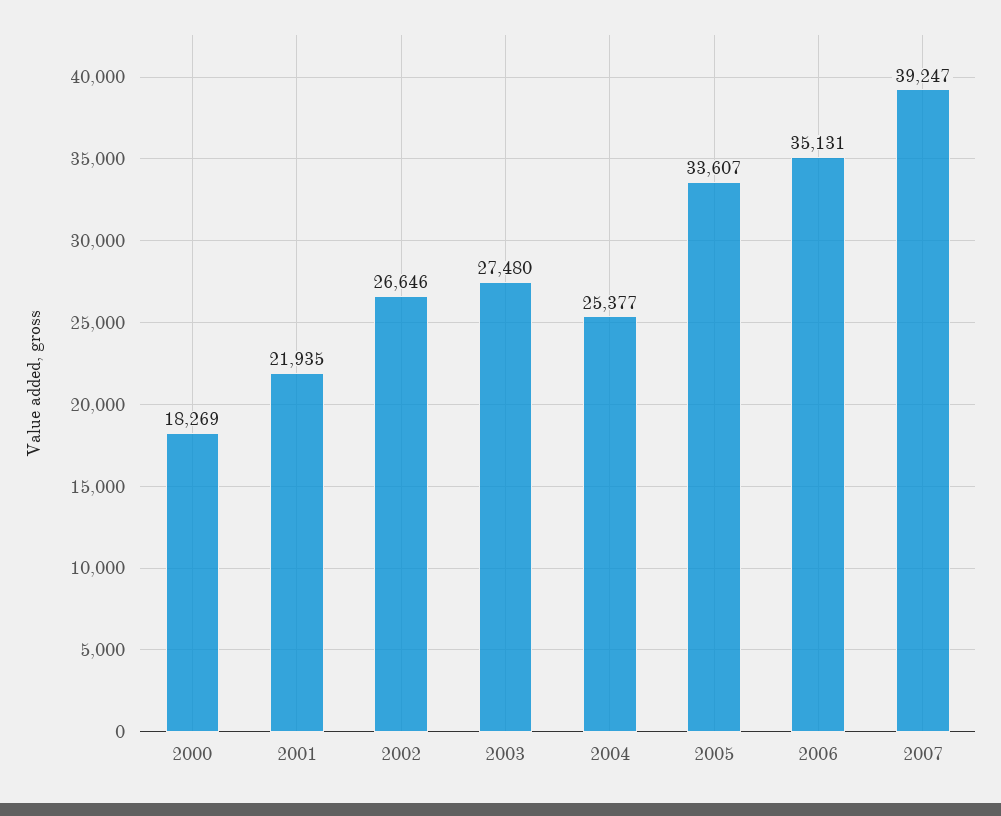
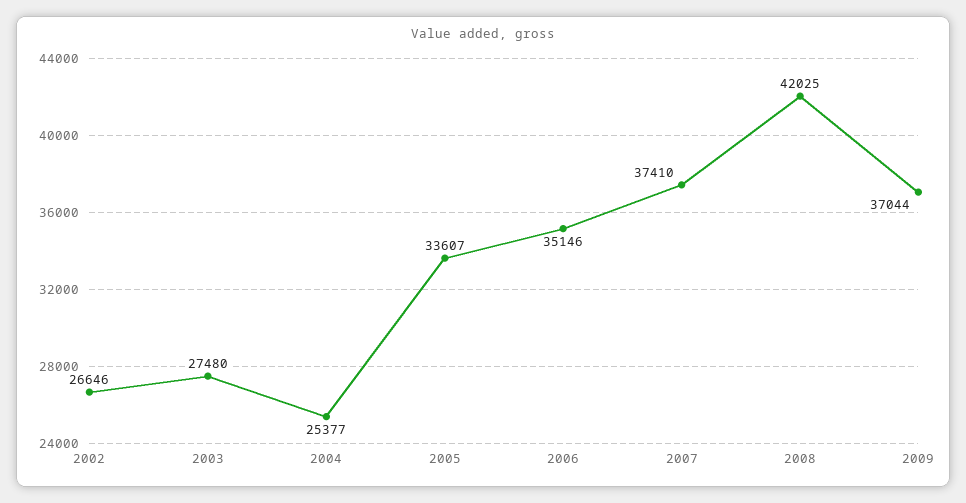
2000: 18269 -> none
2001: 21935 -> none
2006: 35131 -> 35146
2007: 39247 -> 37410
2008: none -> 42025
2009: none -> 37044

